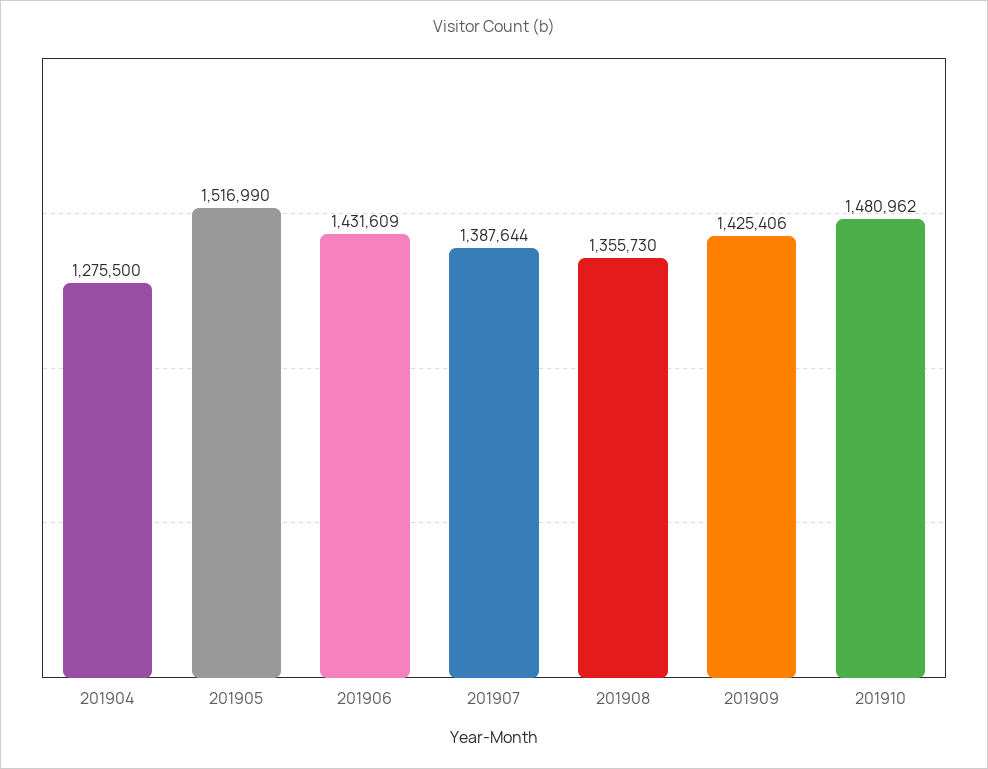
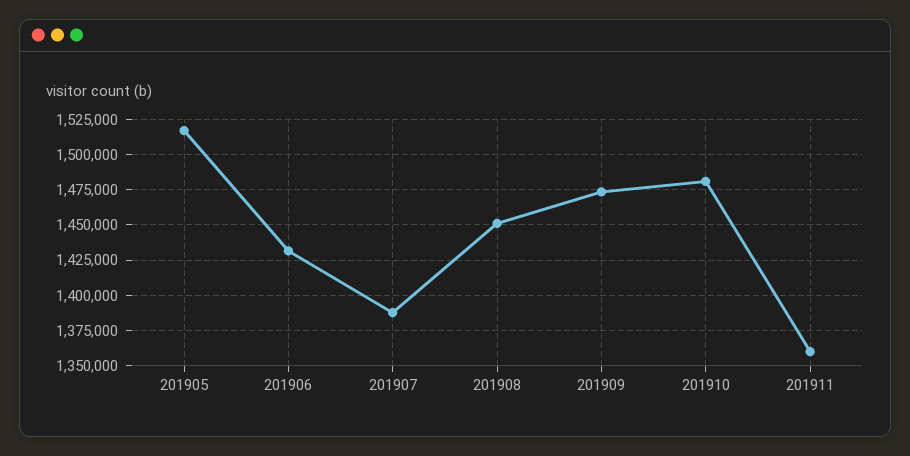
201904: 1275500 -> none
201908: 1355730 -> 1450000
201909: 1425406 -> 1475000
201911: none -> 1360000

